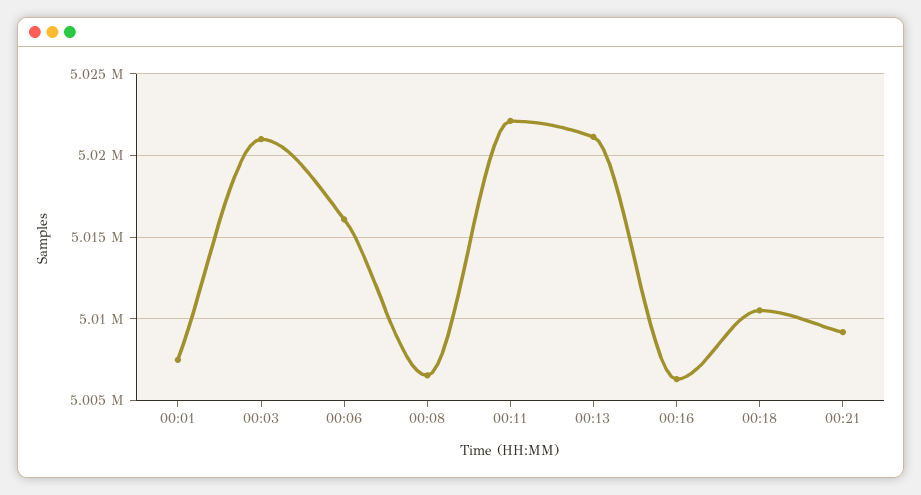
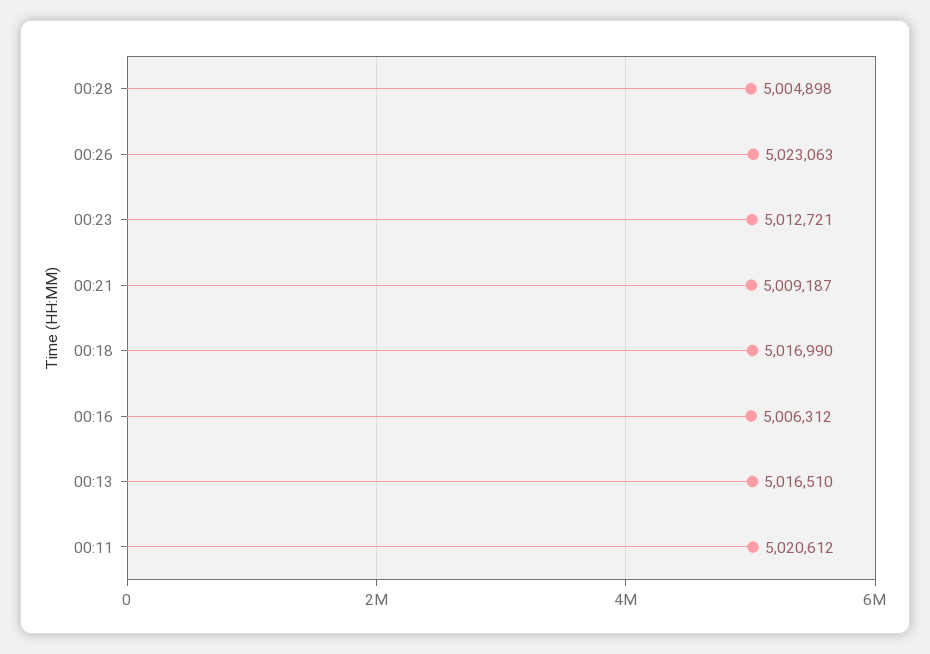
00:01: 5007500 -> none
00:03: 5021000 -> none
00:06: 5016000 -> none
00:08: 5006500 -> none
00:11: 5022000 -> 5020612
00:13: 5021000 -> 5016510
00:18: 5010500 -> 5016990
00:28: none -> 5004898
00:26: none -> 5023063
00:23: none -> 5012721

